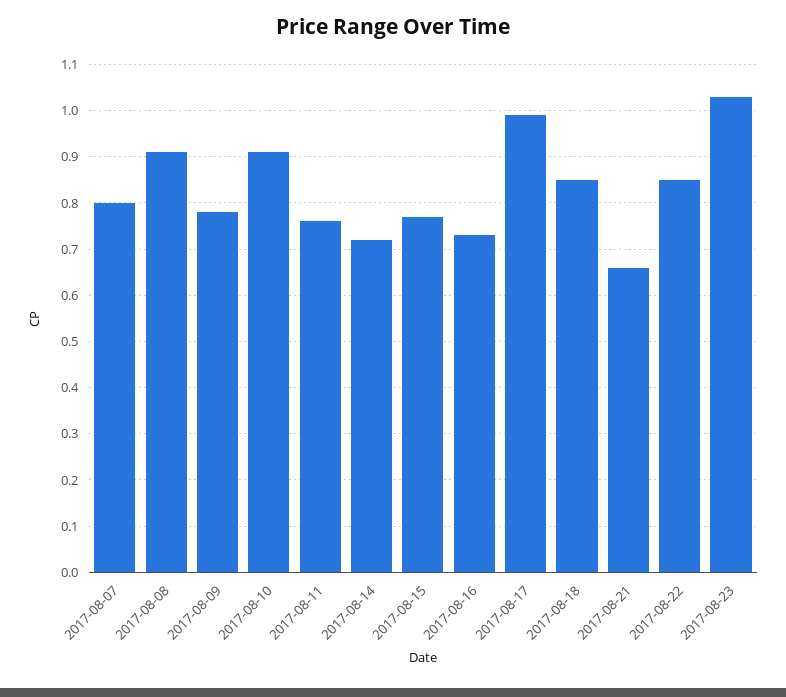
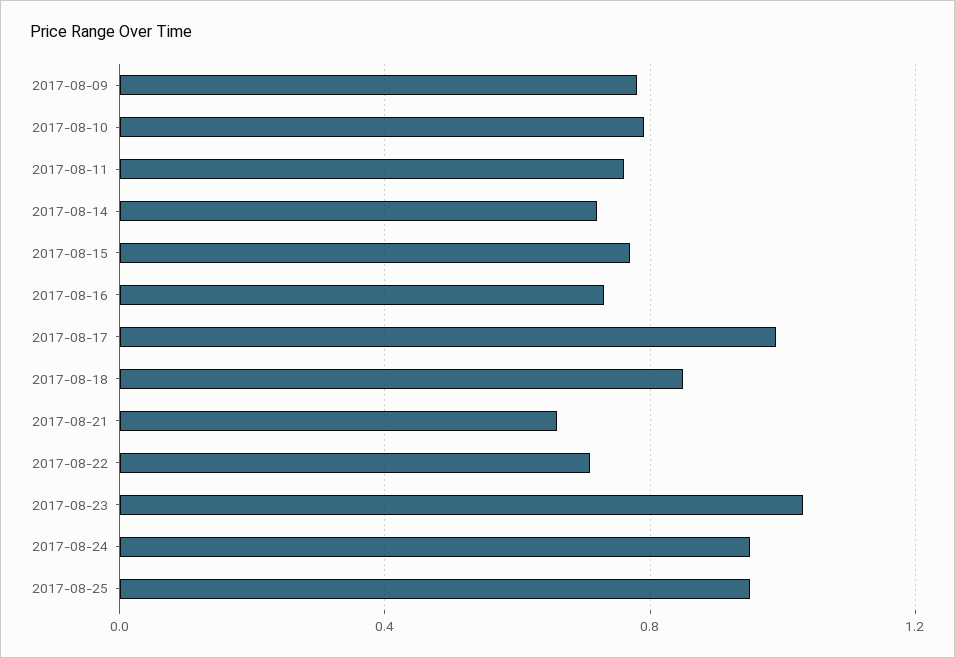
2017-08-07: 0.8 -> none
2017-08-08: 0.9 -> none
2017-08-10: 0.9 -> 0.8
2017-08-22: 0.85 -> 0.7
2017-08-24: none -> 0.95
2017-08-25: none -> 0.95

